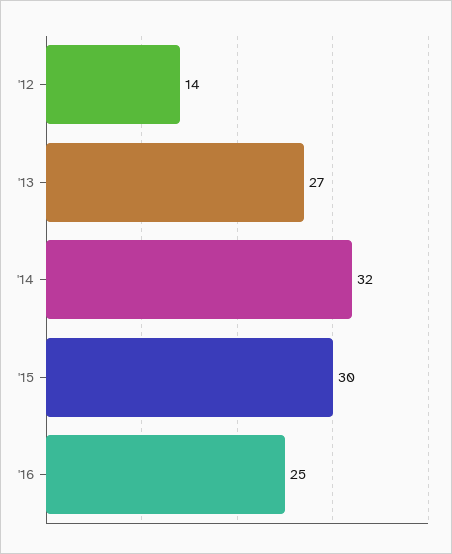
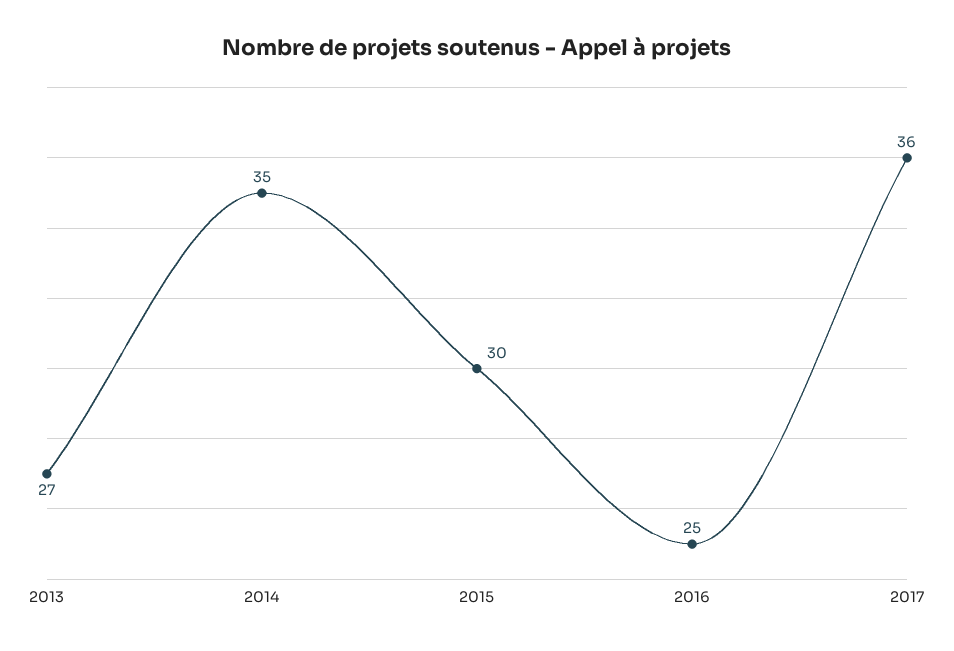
'12: 14 -> none
'14: 32 -> 35
2017: none -> 36

